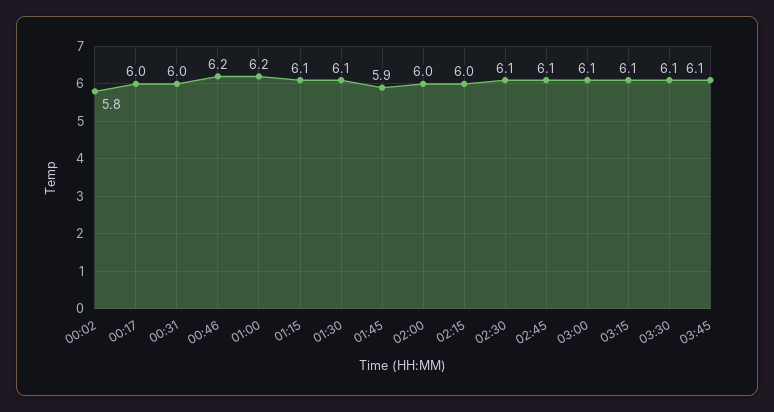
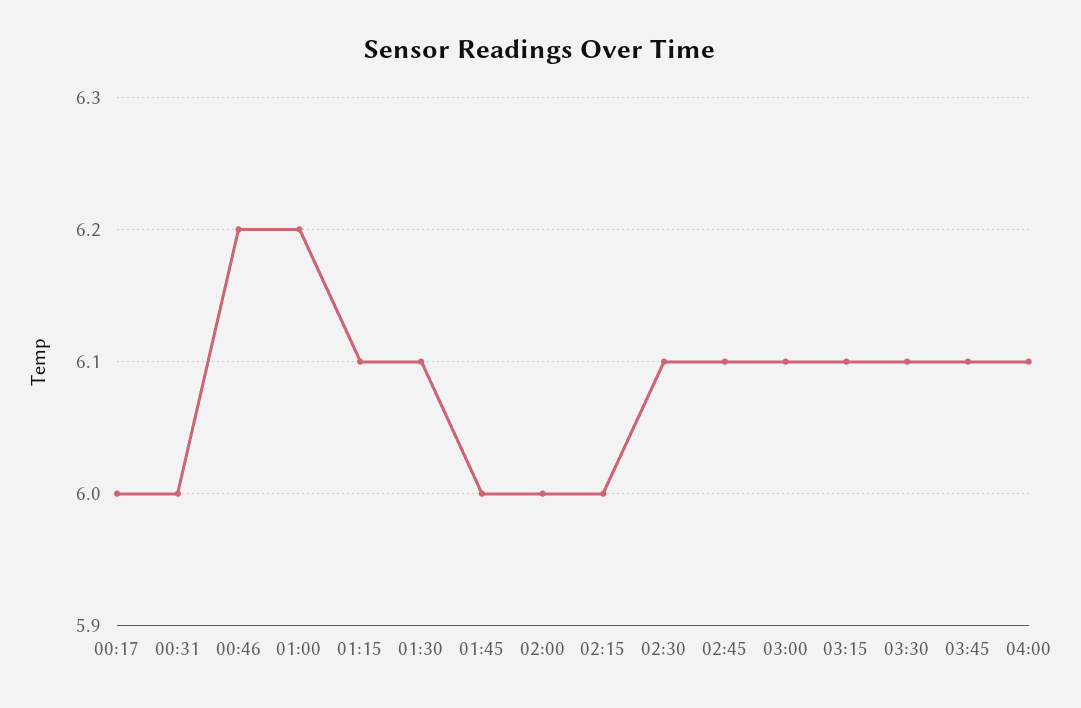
00:02: 5.8 -> none
01:45: 5.9 -> 6
04:00: none -> 6.1

